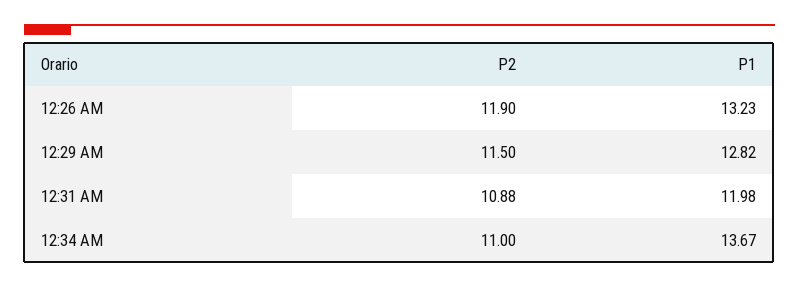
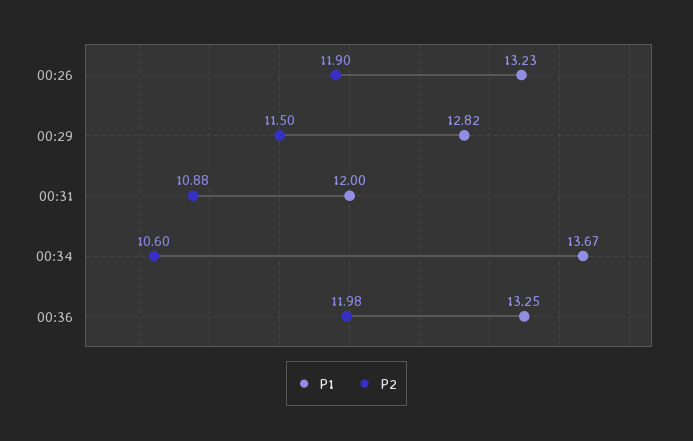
P1, 12:31 AM: 11.98 -> 12
P2, 12:34 AM: 11 -> 10.6
P1, 00:36: none -> 13.25
P2, 00:36: none -> 11.98

